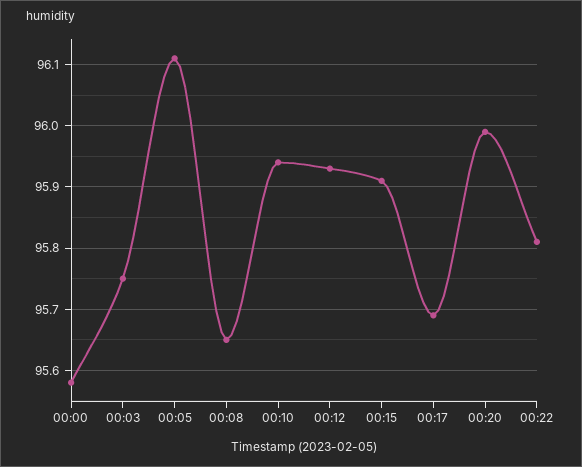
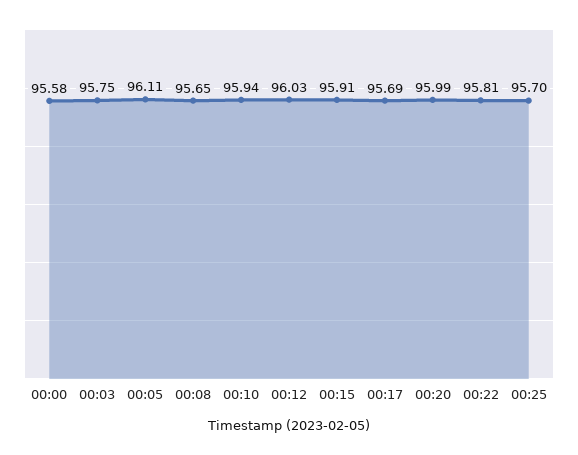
00:12: 95.93 -> 96.03
00:25: none -> 95.7

